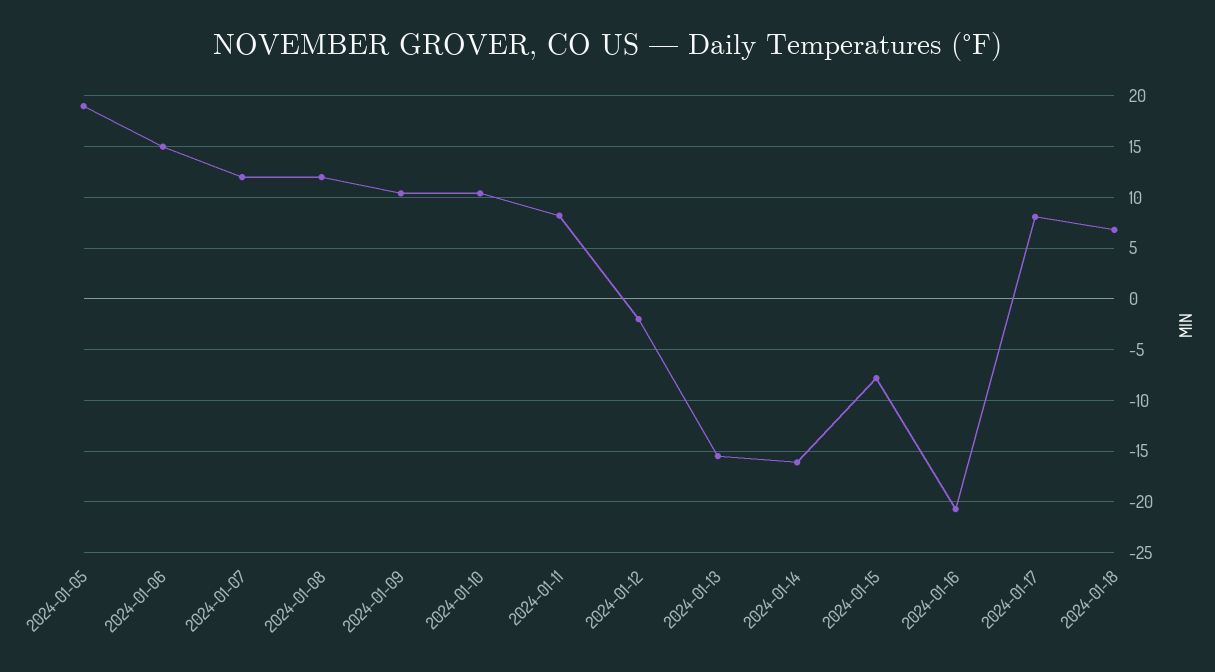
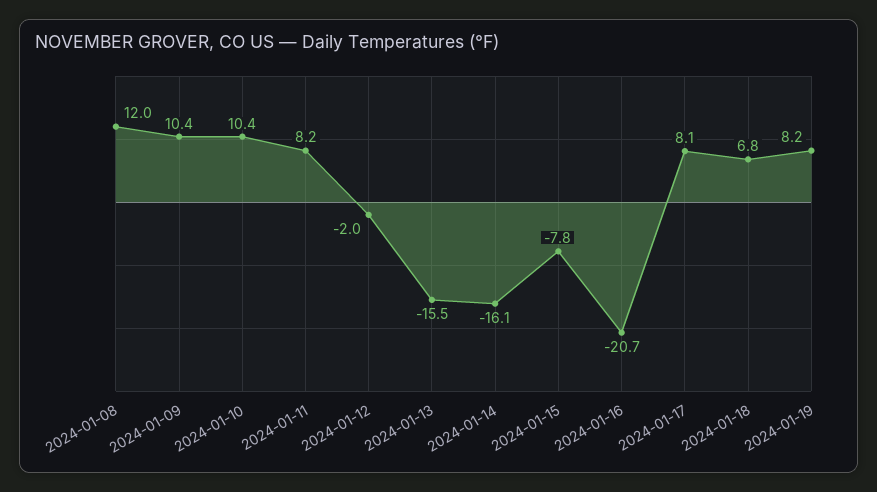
2024-01-05: 19 -> none
2024-01-06: 15 -> none
2024-01-07: 12 -> none
2024-01-19: none -> 8.2

